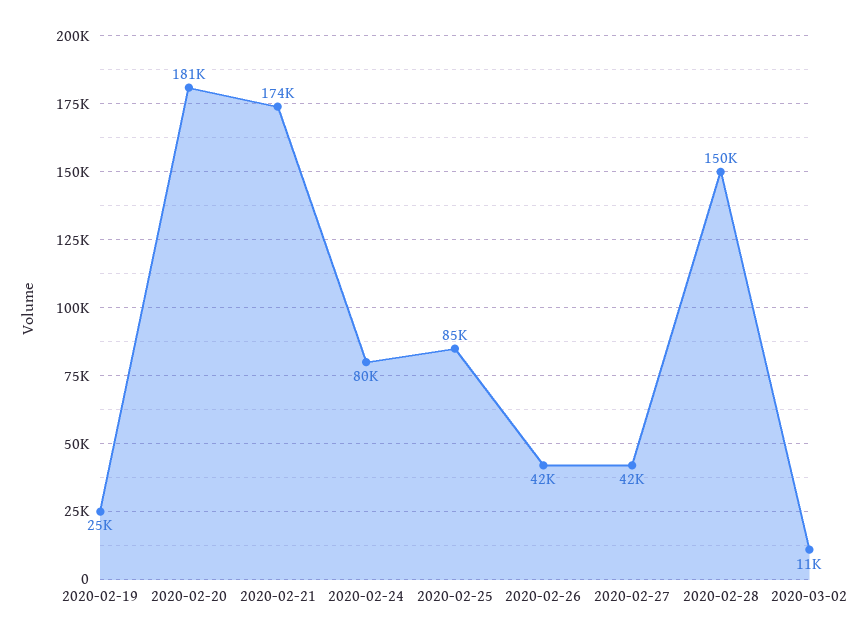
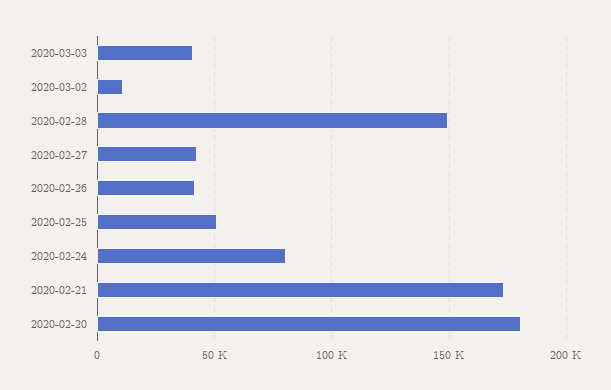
2020-02-19: 25000 -> none
2020-02-25: 85000 -> 50000
2020-03-03: none -> 40000

